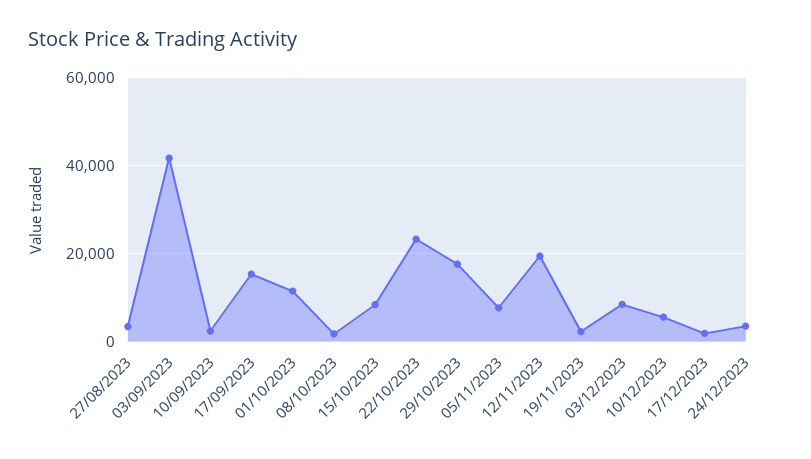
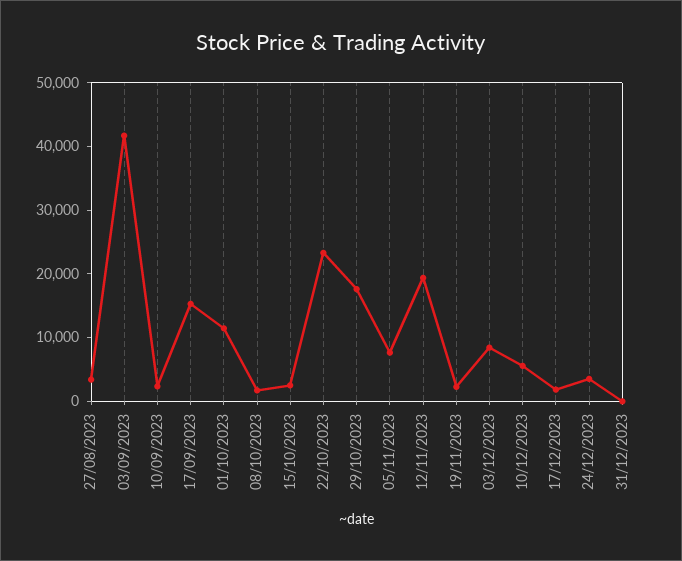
15/10/2023: 8000 -> 2000
31/12/2023: none -> 0

